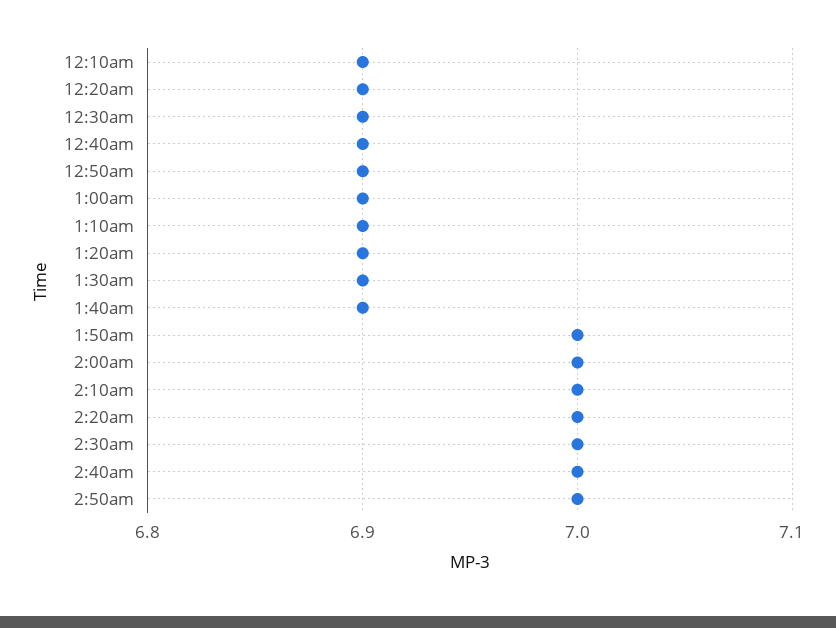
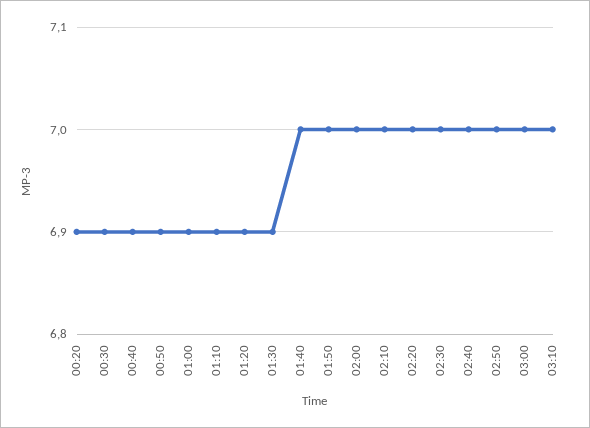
12:10am: 6.9 -> none
1:40am: 6.9 -> 7
03:00: none -> 7
03:10: none -> 7

